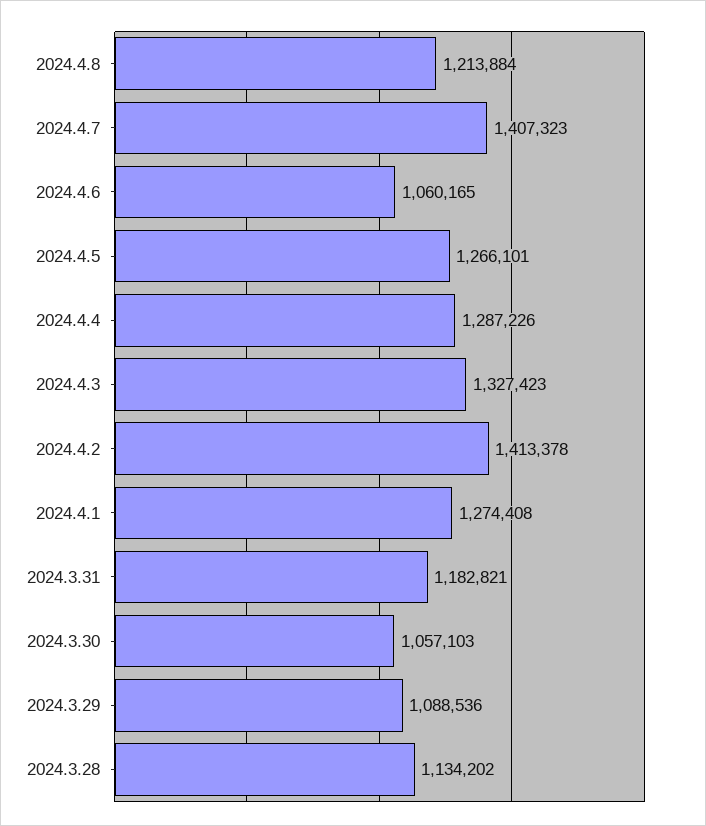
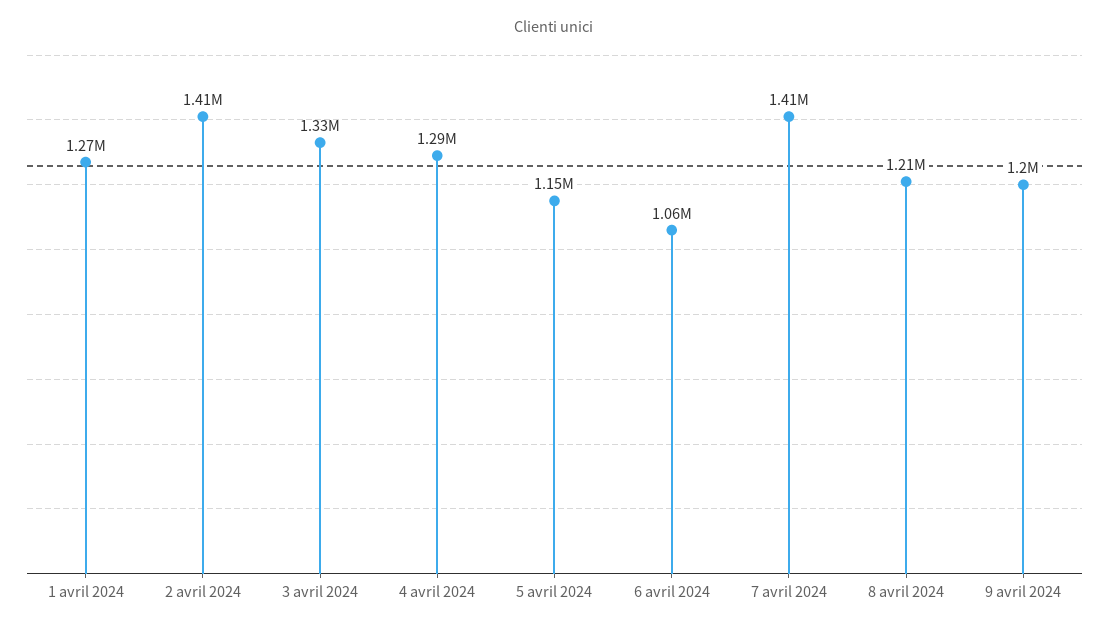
2024.4.5: 1266101 -> 1150000
2024.3.31: 1182821 -> none
2024.3.30: 1057103 -> none
2024.3.29: 1088536 -> none
2024.3.28: 1134202 -> none
9 avril 2024: none -> 1200000

